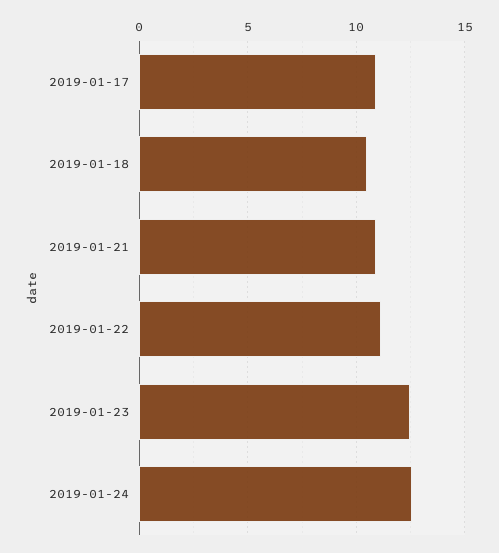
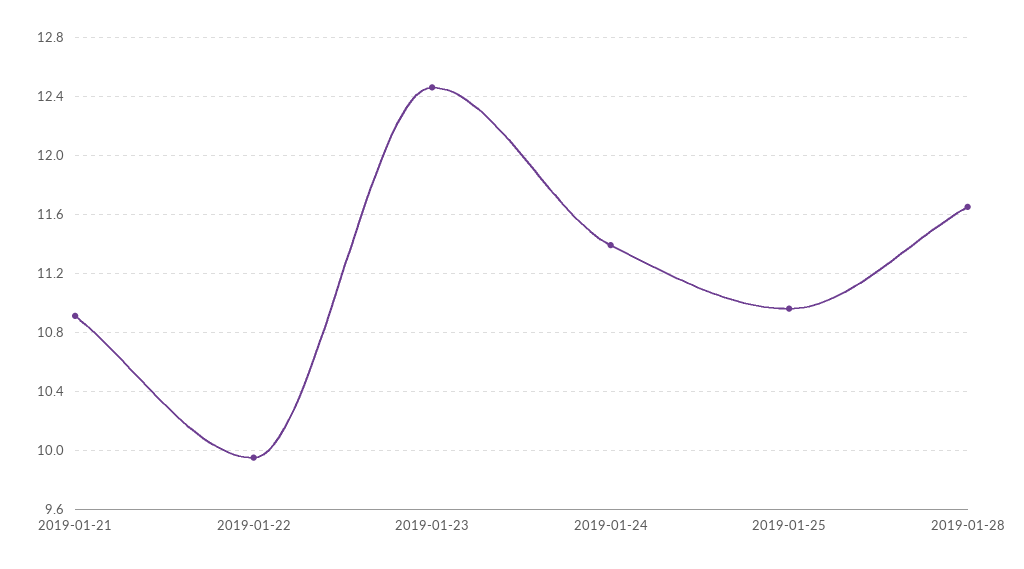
2019-01-17: 11 -> none
2019-01-18: 10.5 -> none
2019-01-22: 11 -> 9.95
2019-01-24: 12.5 -> 11.4
2019-01-25: none -> 10.95
2019-01-28: none -> 11.65

